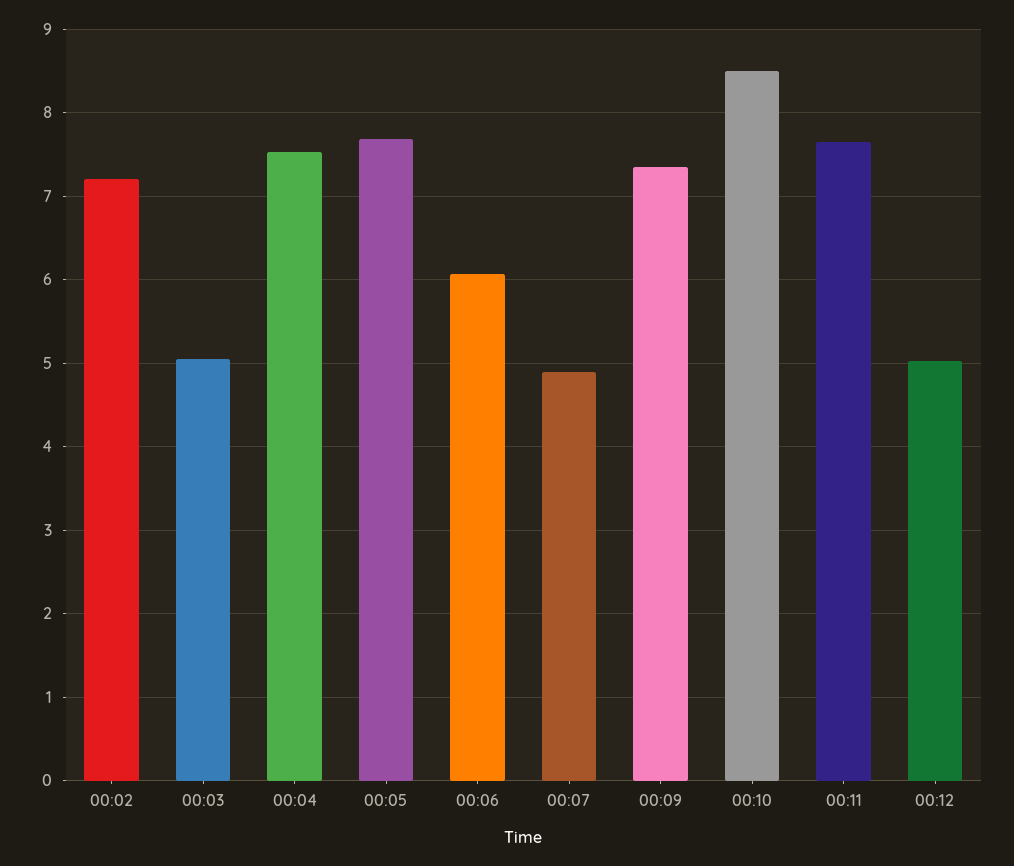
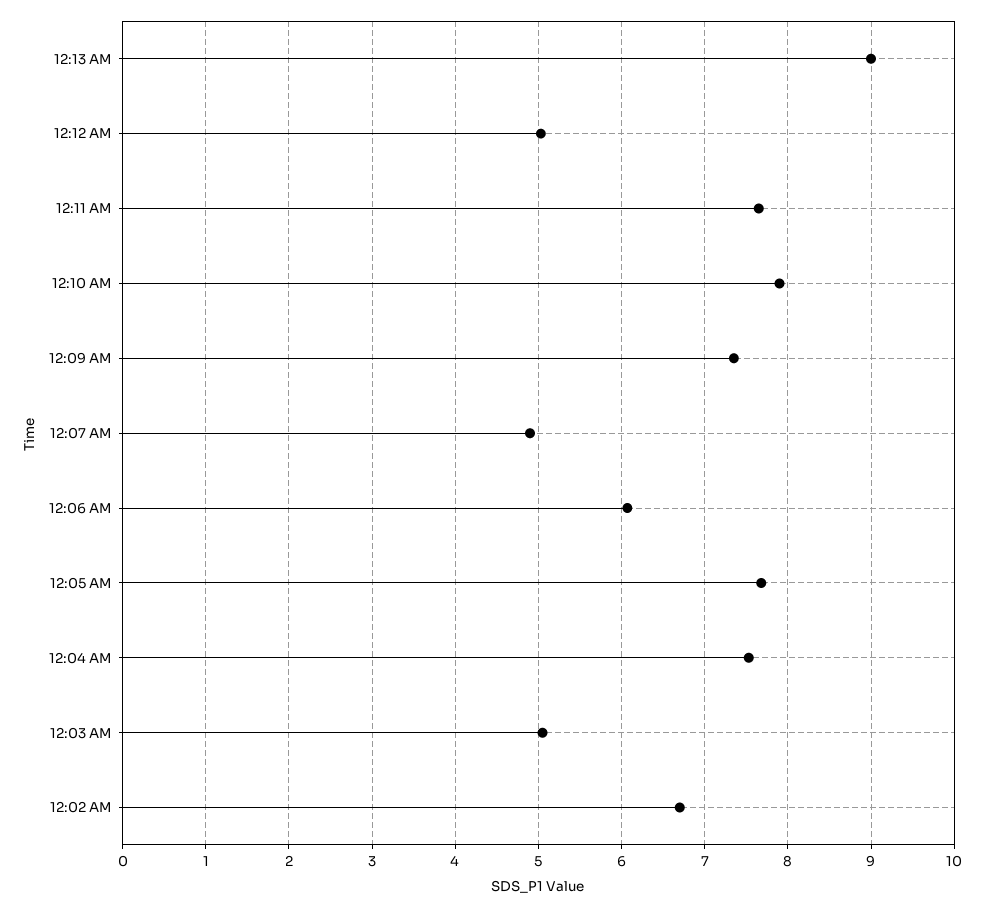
00:02: 7.2 -> 6.7
00:10: 8.5 -> 7.9
12:13 AM: none -> 9

